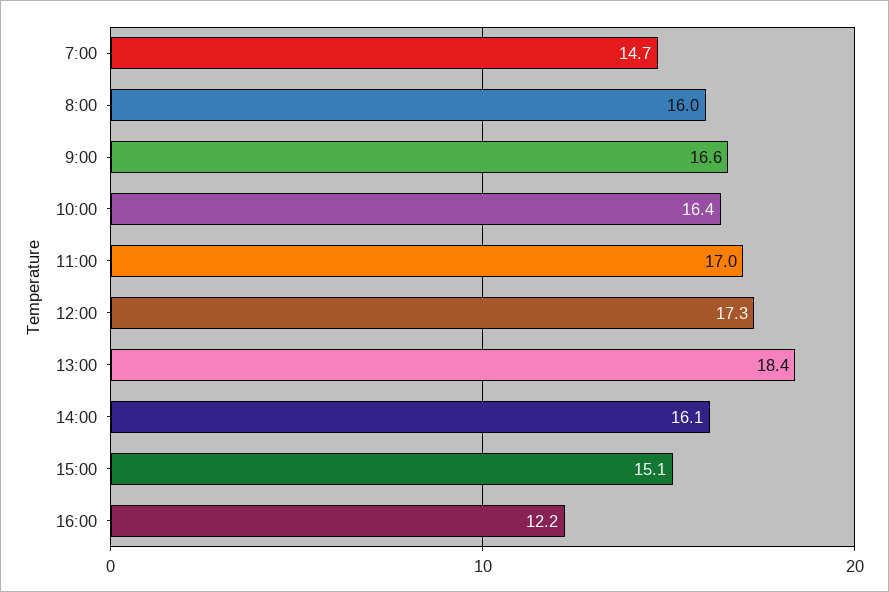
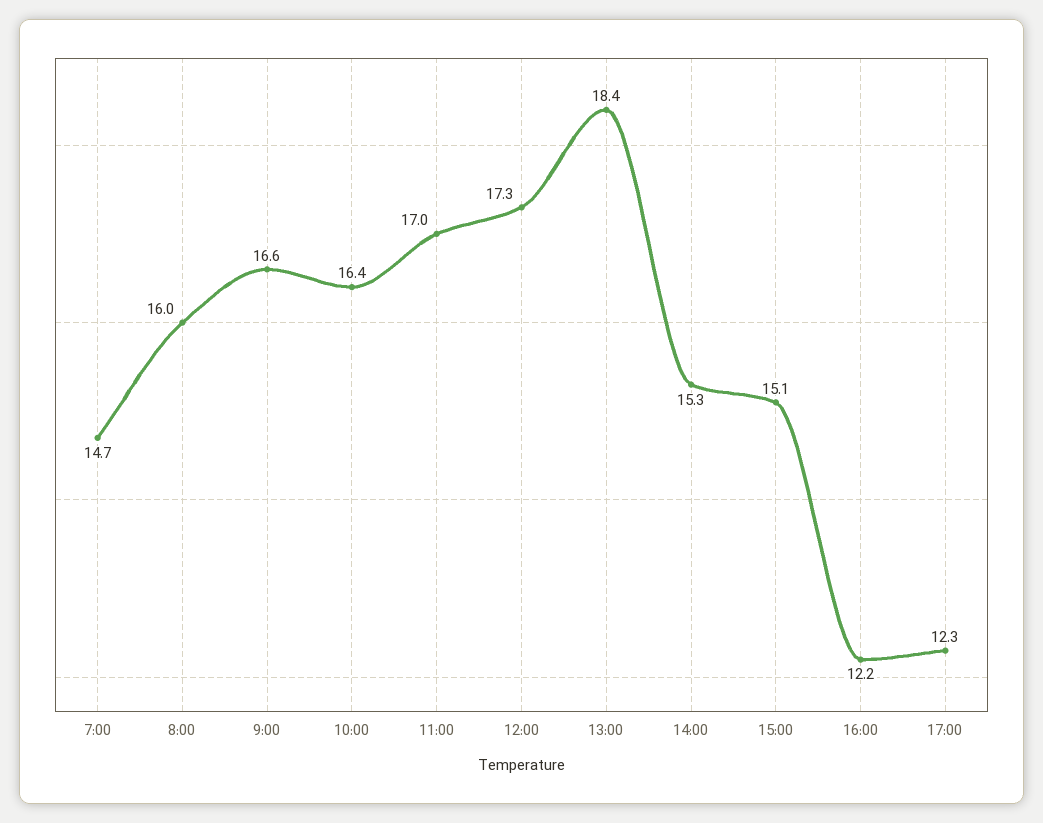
14:00: 16.1 -> 15.3
17:00: none -> 12.3

